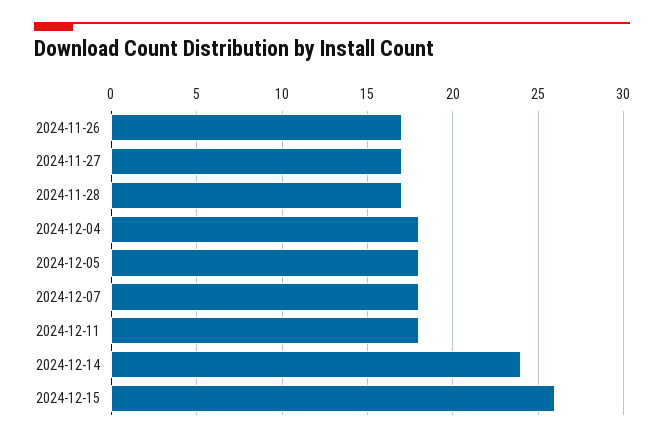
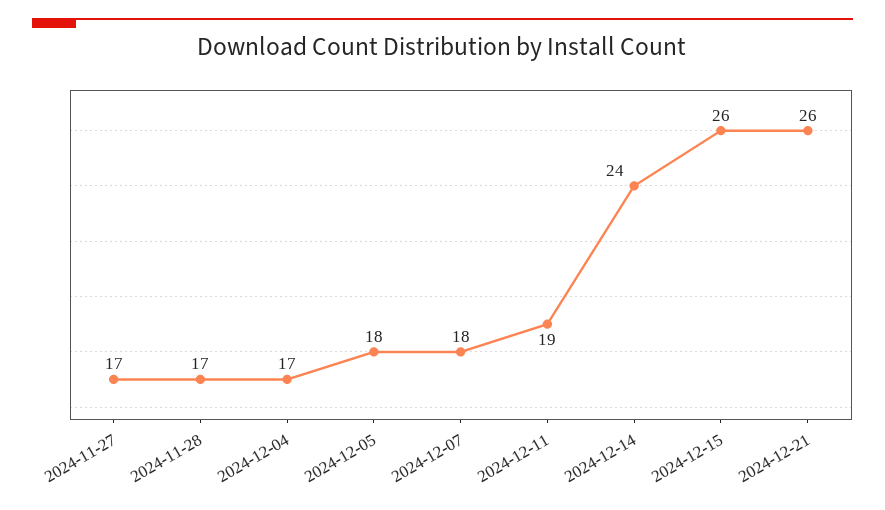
2024-11-26: 17 -> none
2024-12-04: 18 -> 17
2024-12-11: 18 -> 19
2024-12-21: none -> 26

